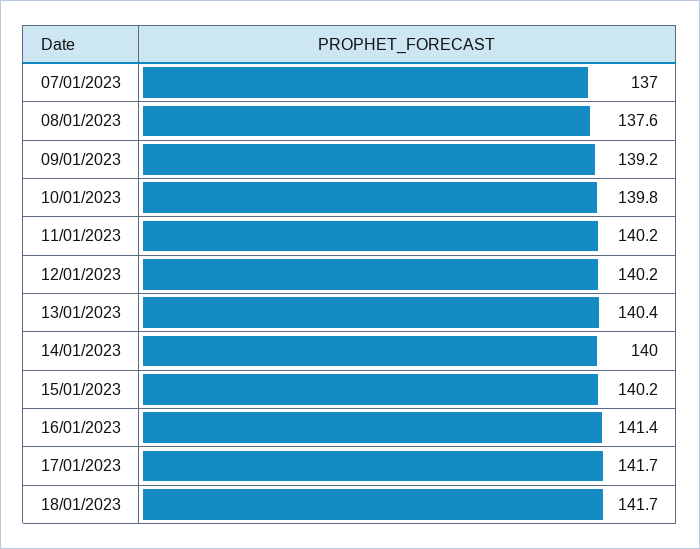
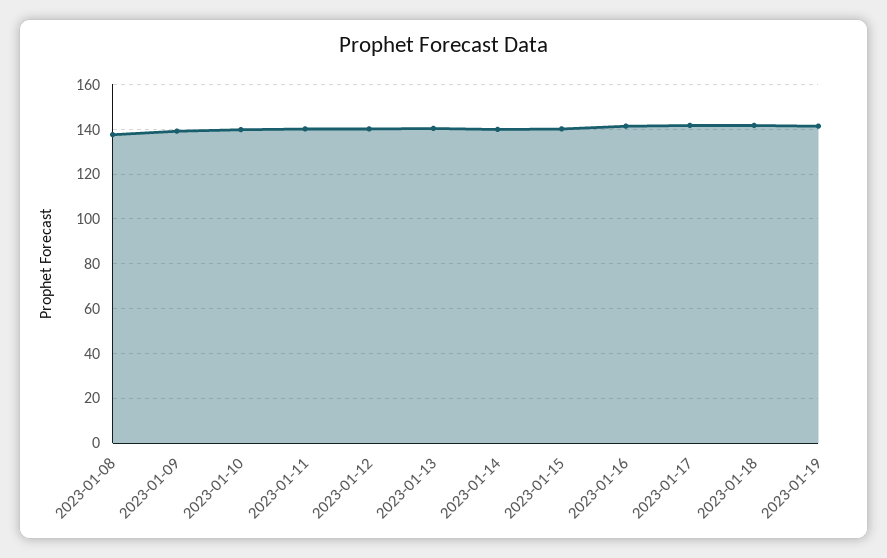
07/01/2023: 137 -> none
2023-01-19: none -> 140

